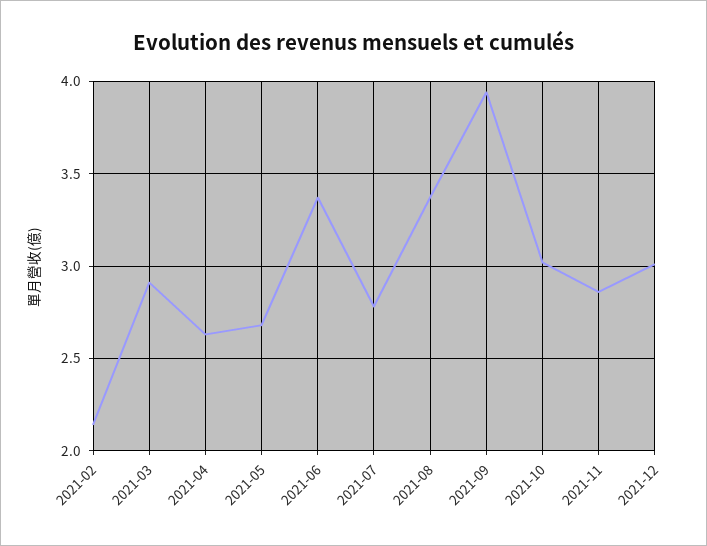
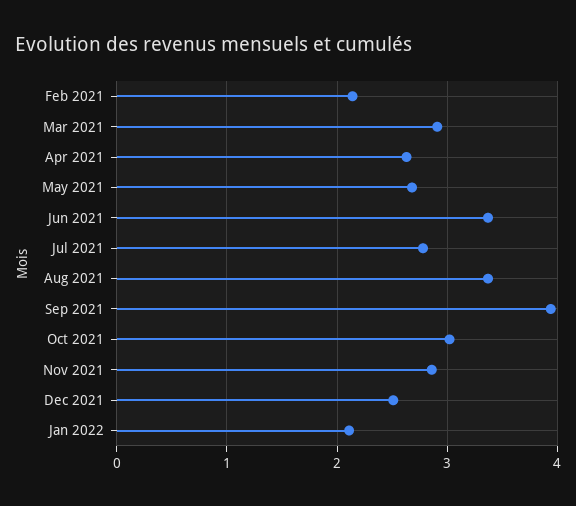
2021-12: 3 -> 2.5
Jan 2022: none -> 2.1

